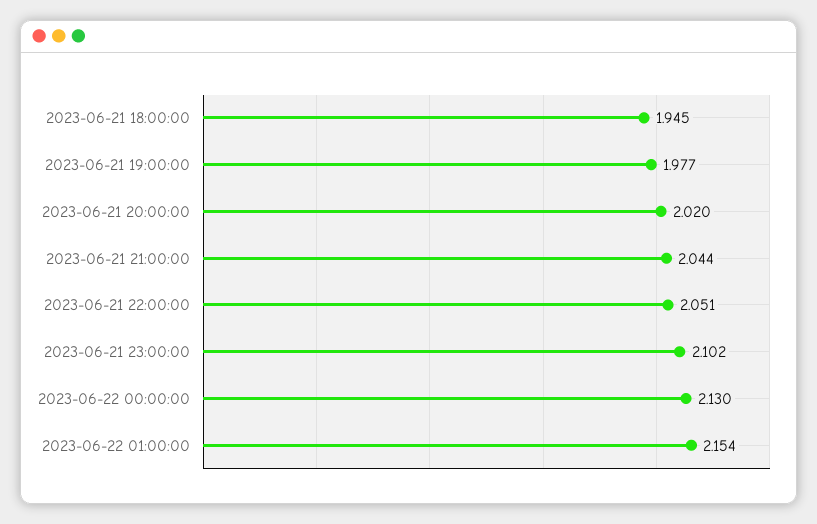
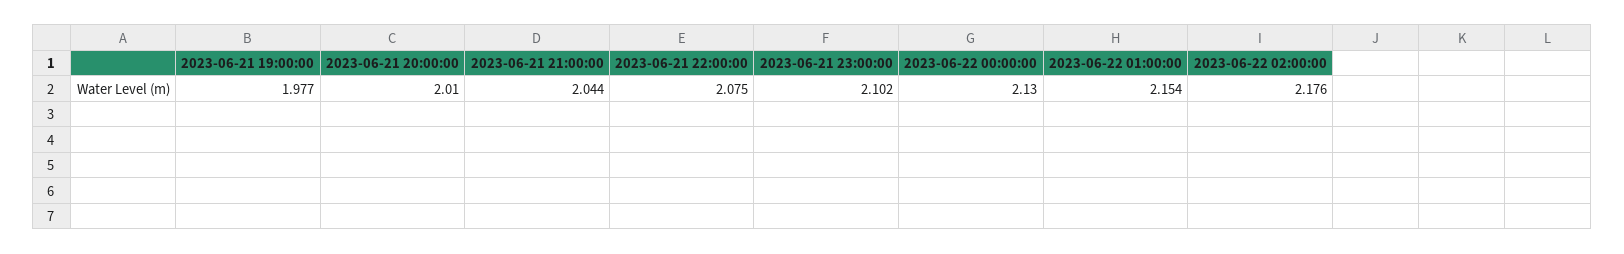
2023-06-21 18:00:00: 1.945 -> none
2023-06-21 20:00:00: 2.02 -> 2.01
2023-06-21 22:00:00: 2.051 -> 2.075
2023-06-22 02:00:00: none -> 2.176

